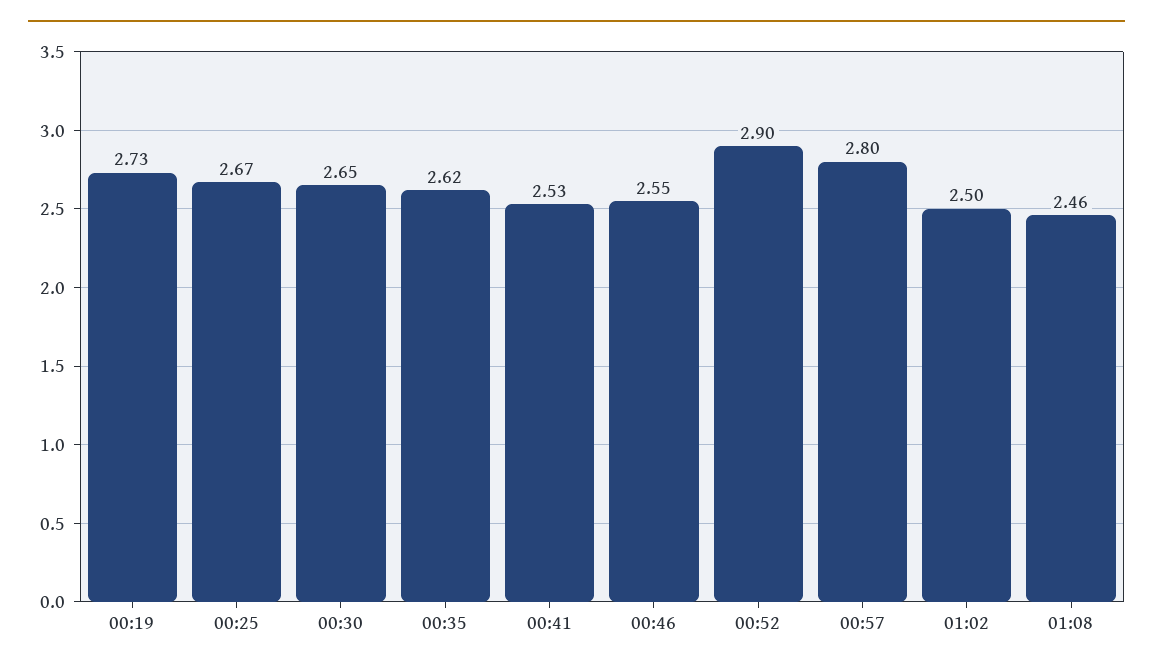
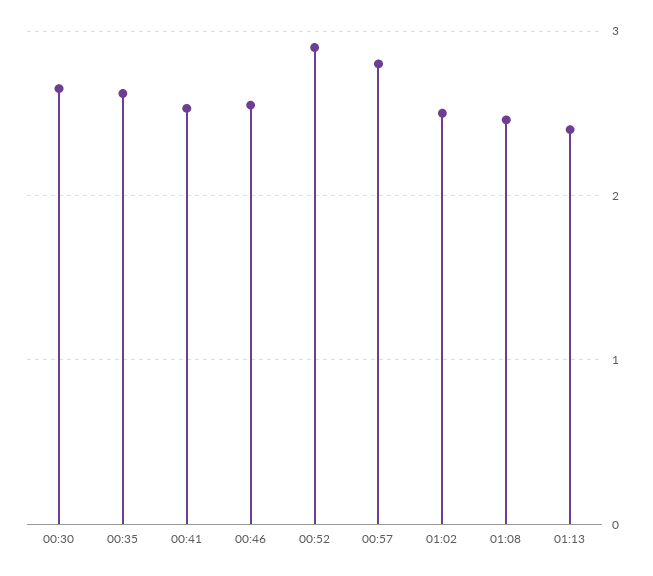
00:19: 2.73 -> none
00:25: 2.67 -> none
01:13: none -> 2.4

